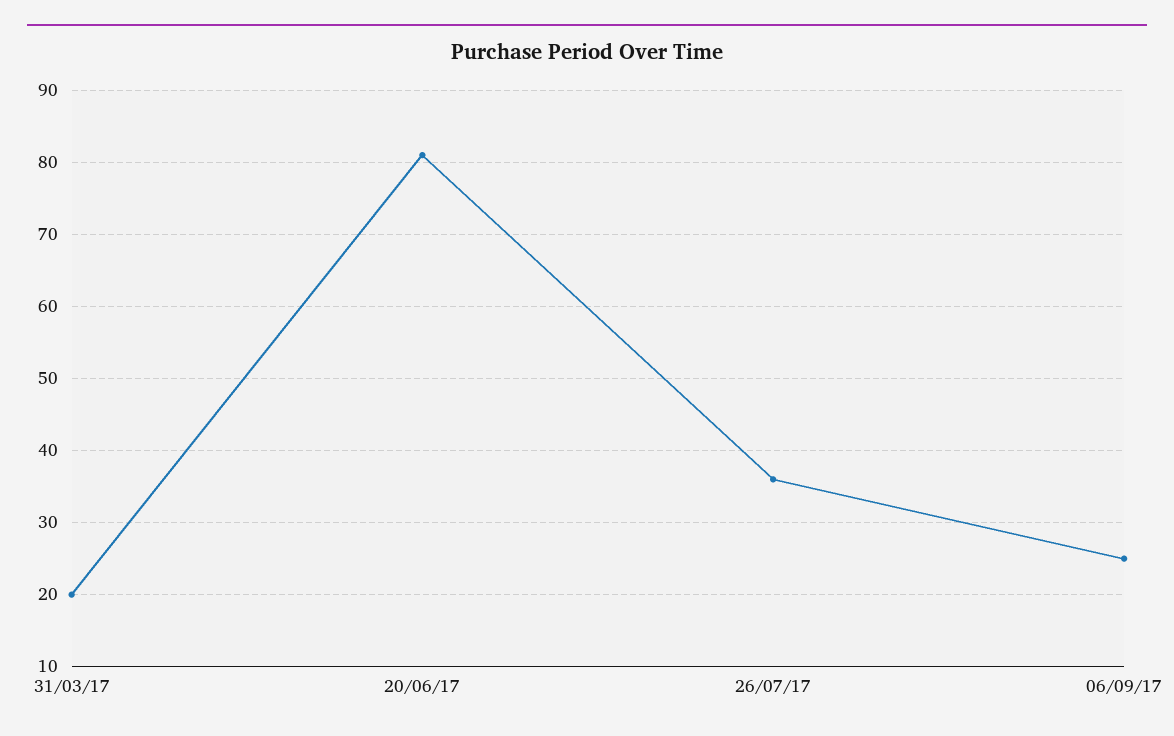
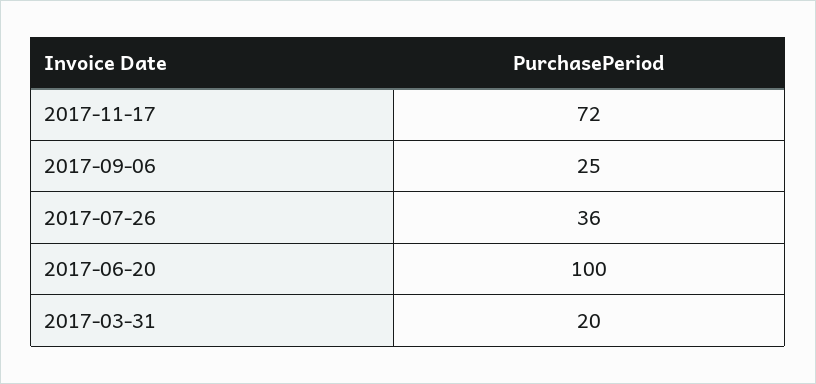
20/06/17: 81 -> 100
2017-11-17: none -> 72

